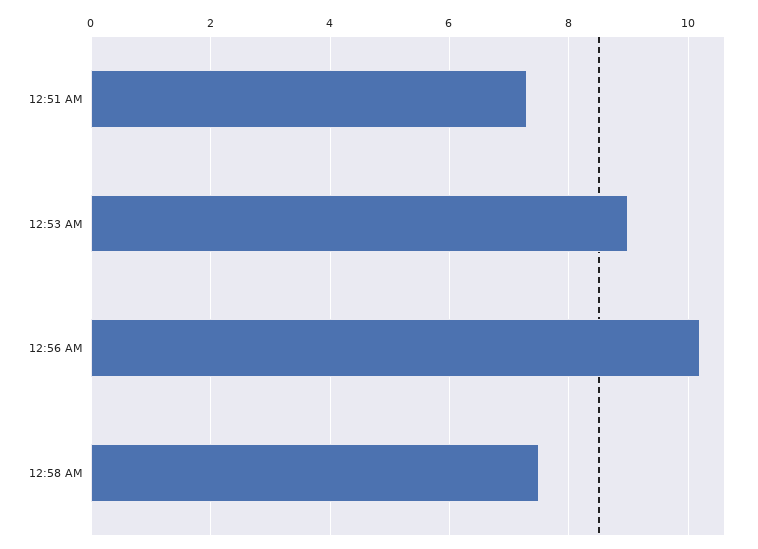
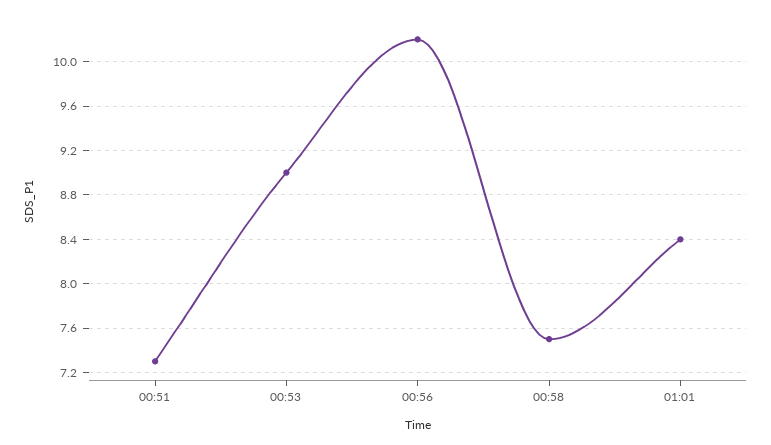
01:01: none -> 8.4

